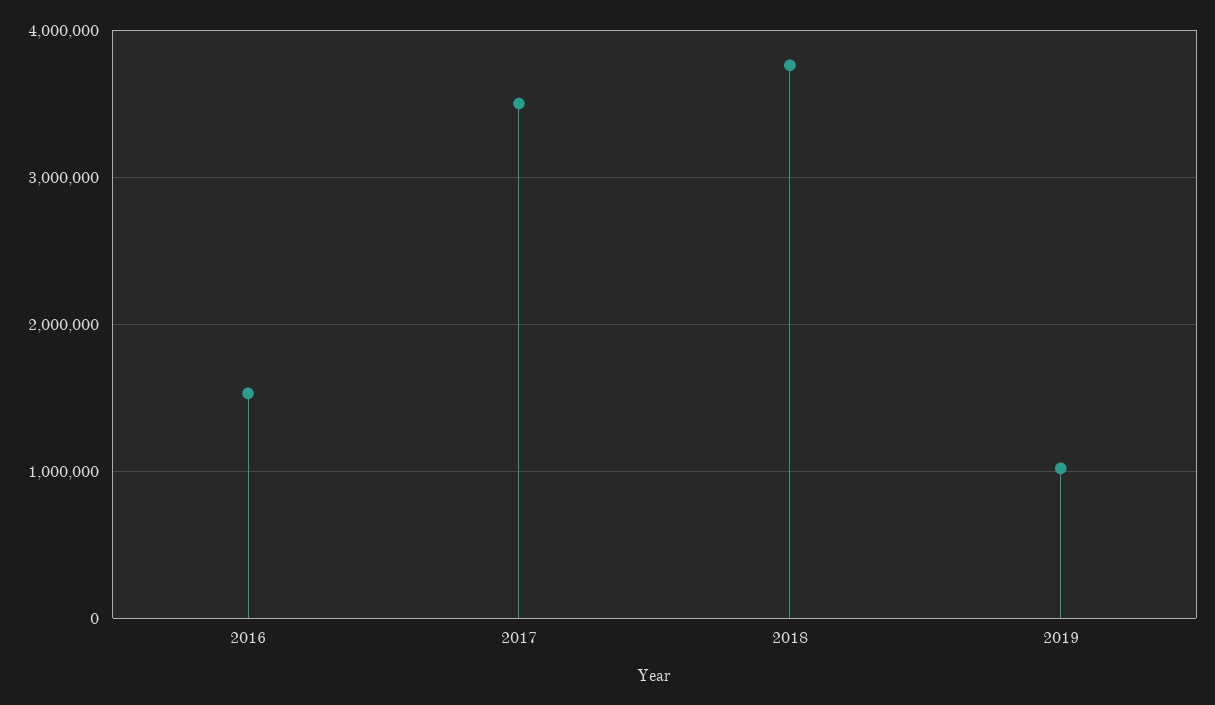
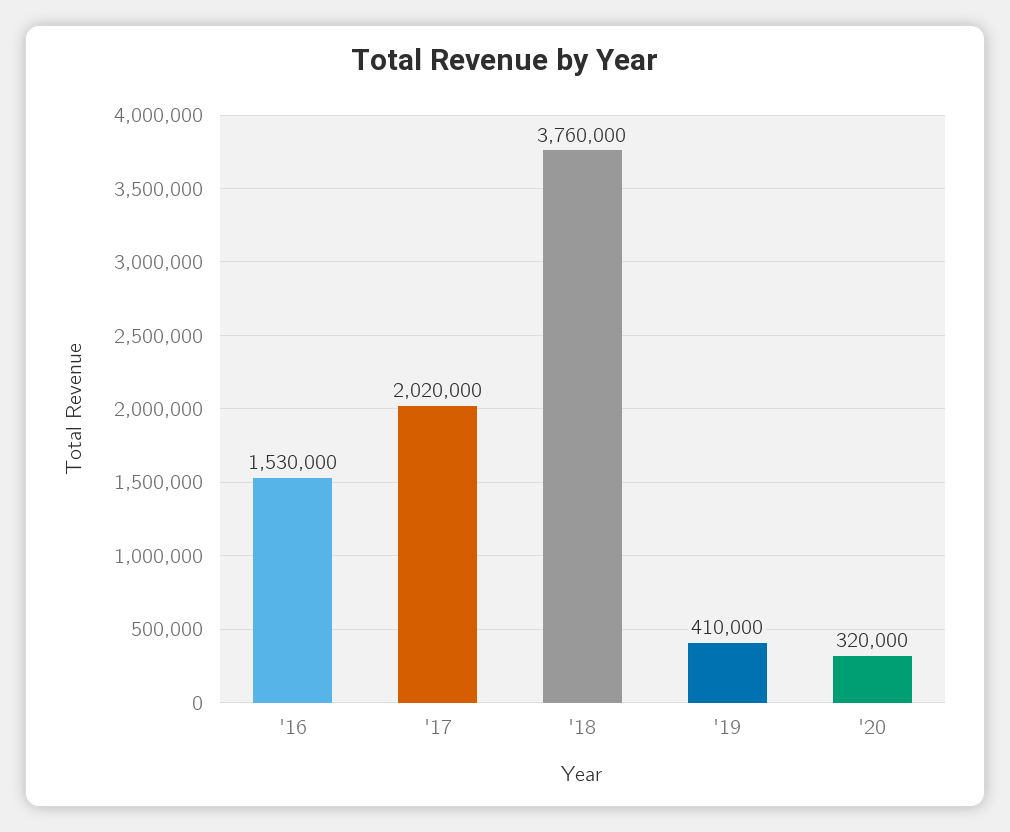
2017: 3500000 -> 2020000
2019: 1000000 -> 410000
'20: none -> 320000

